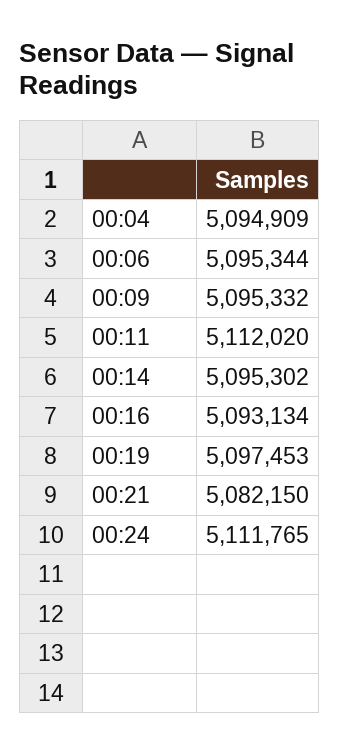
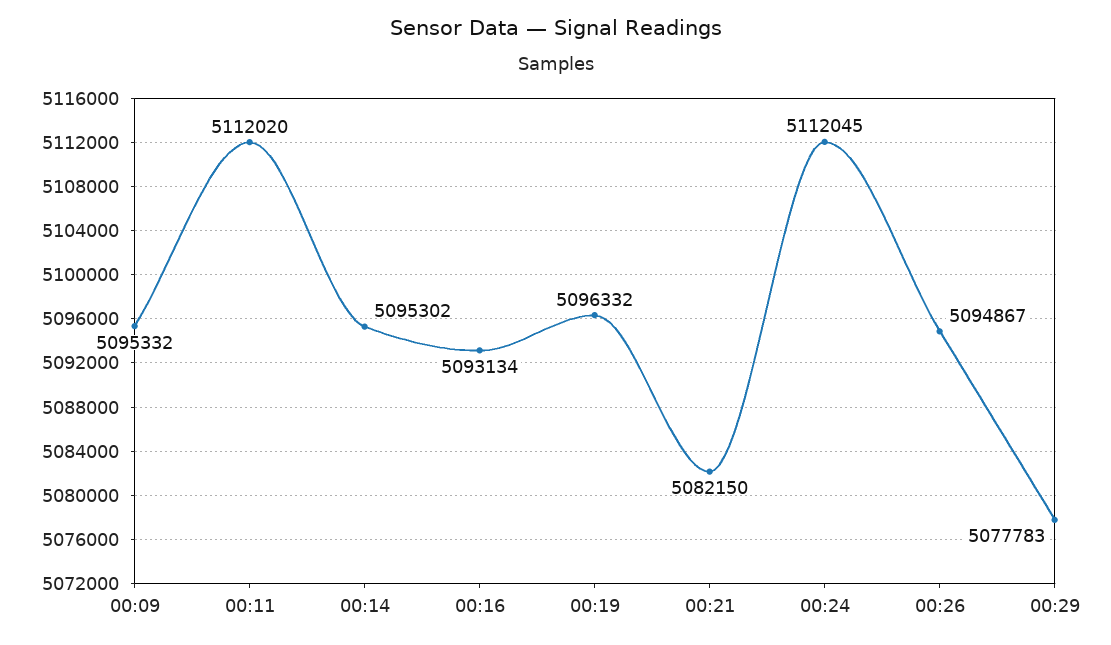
00:04: 5094909 -> none
00:06: 5095344 -> none
00:19: 5097453 -> 5096332
00:24: 5111765 -> 5112045
00:26: none -> 5094867
00:29: none -> 5077783

